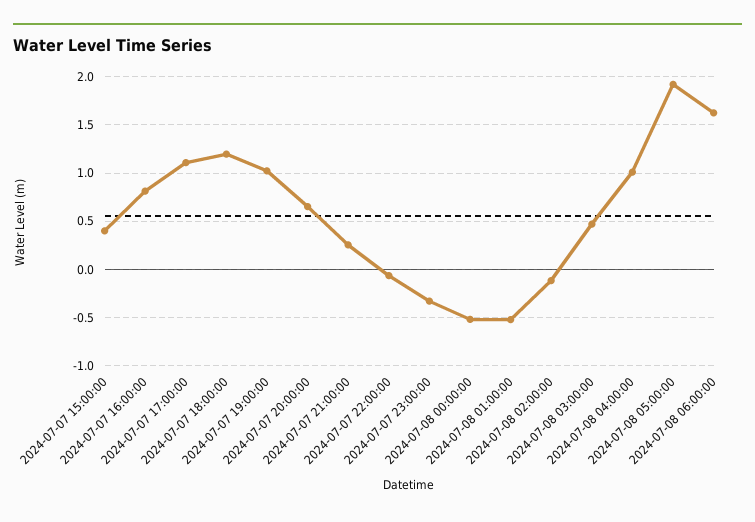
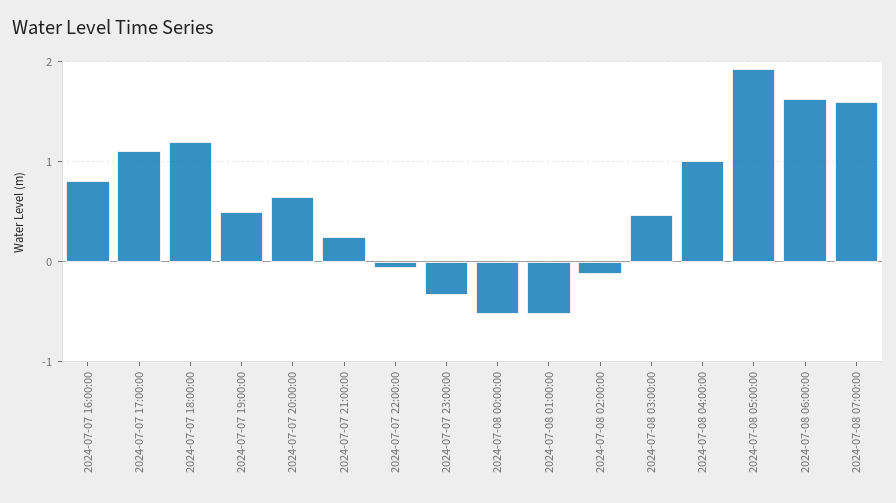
2024-07-07 15:00:00: 0.4 -> none
2024-07-07 19:00:00: 1 -> 0.5
2024-07-08 07:00:00: none -> 1.6

